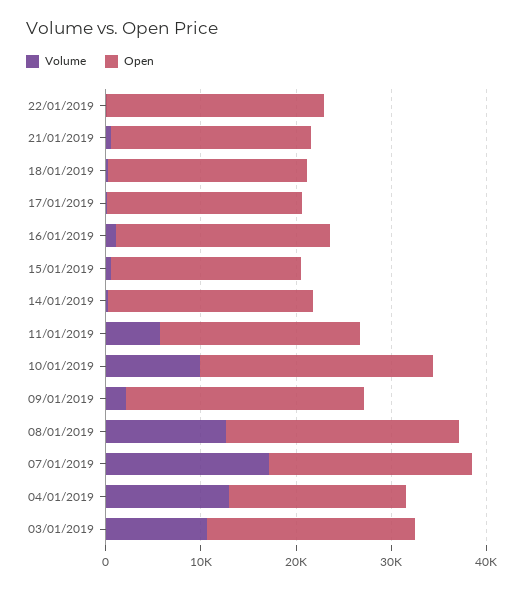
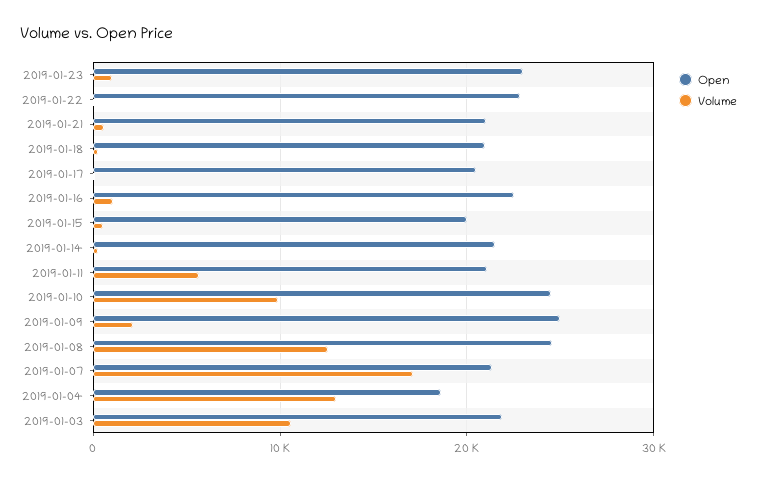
Open, 2019-01-23: none -> 23000
Volume, 2019-01-23: none -> 1000

